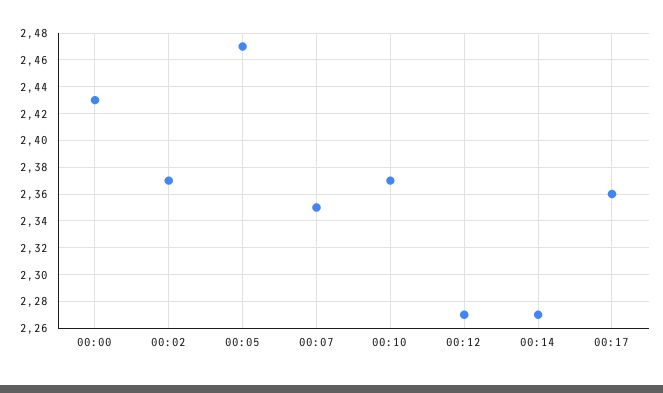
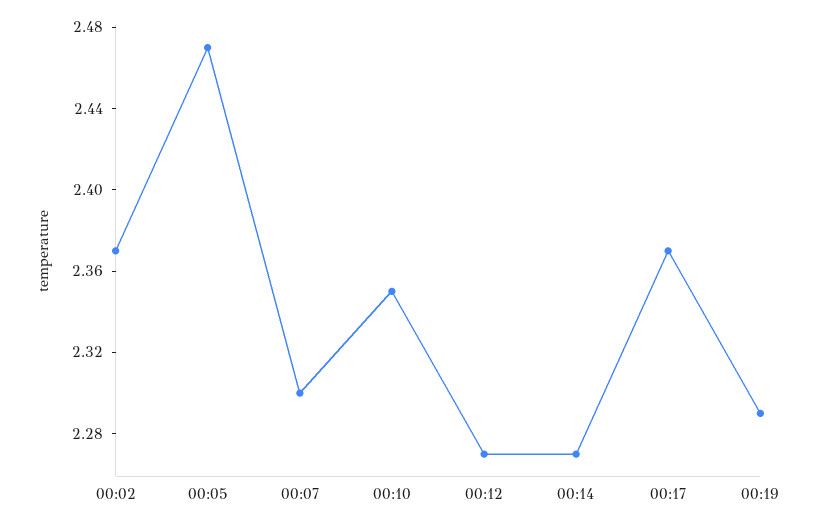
00:00: 2.43 -> none
00:07: 2.35 -> 2.3
00:10: 2.37 -> 2.35
00:17: 2.36 -> 2.37
00:19: none -> 2.29

